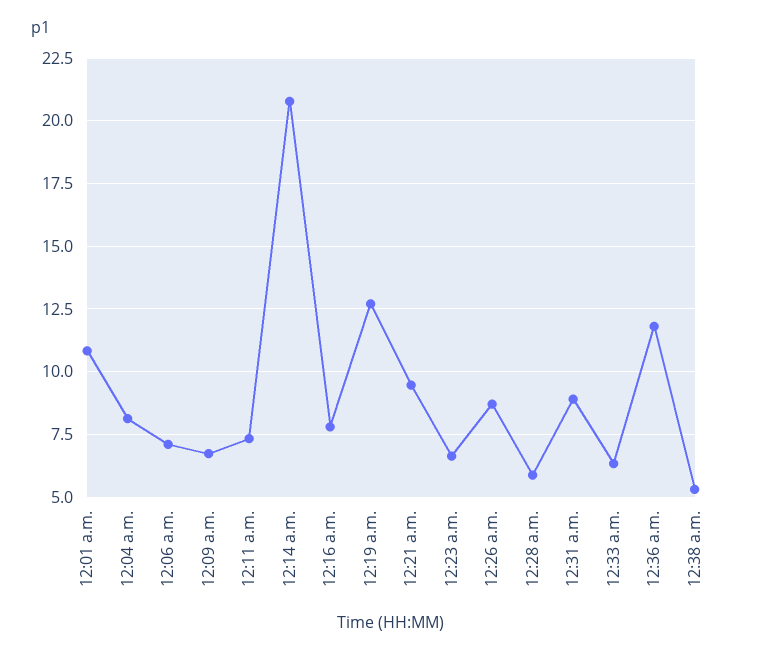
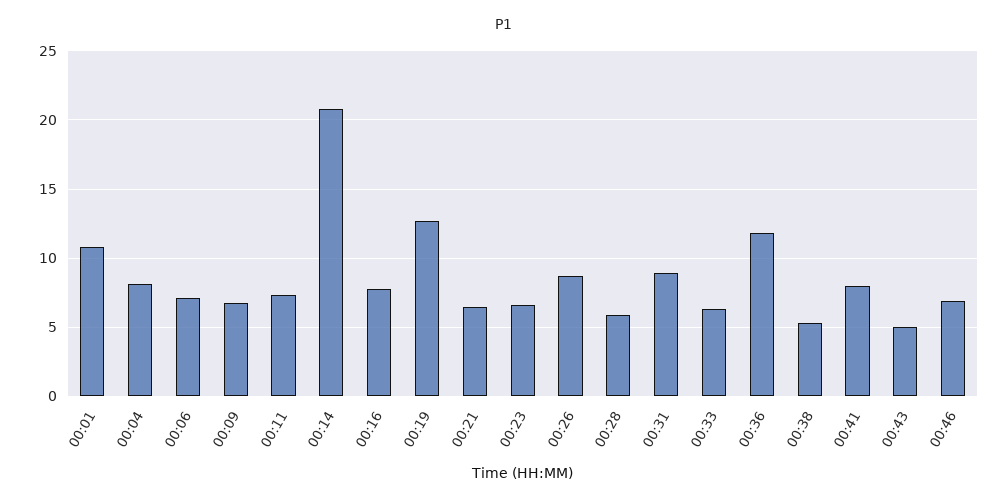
12:21 a.m.: 9.5 -> 6.5
00:41: none -> 8
00:43: none -> 5
00:46: none -> 7

